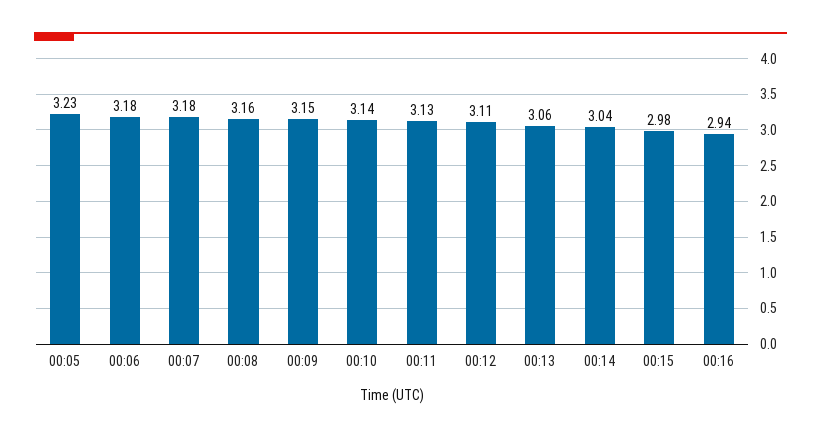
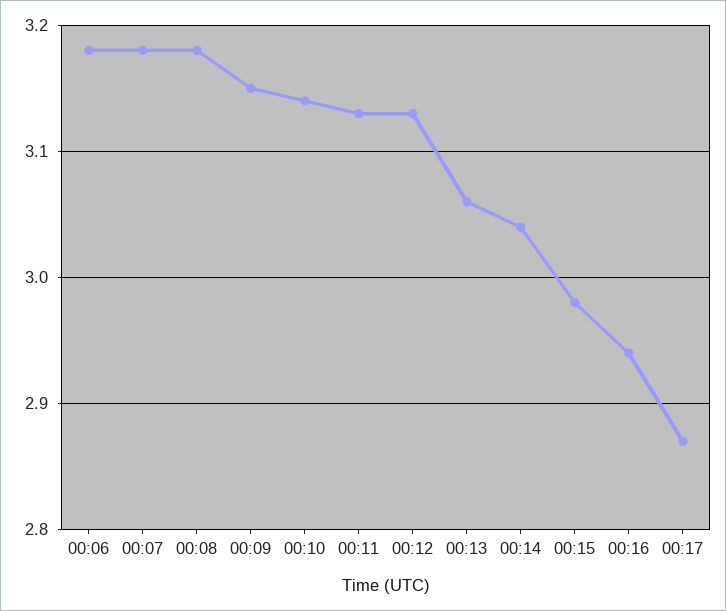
00:05: 3.23 -> none
00:08: 3.16 -> 3.18
00:12: 3.11 -> 3.13
00:17: none -> 2.87

